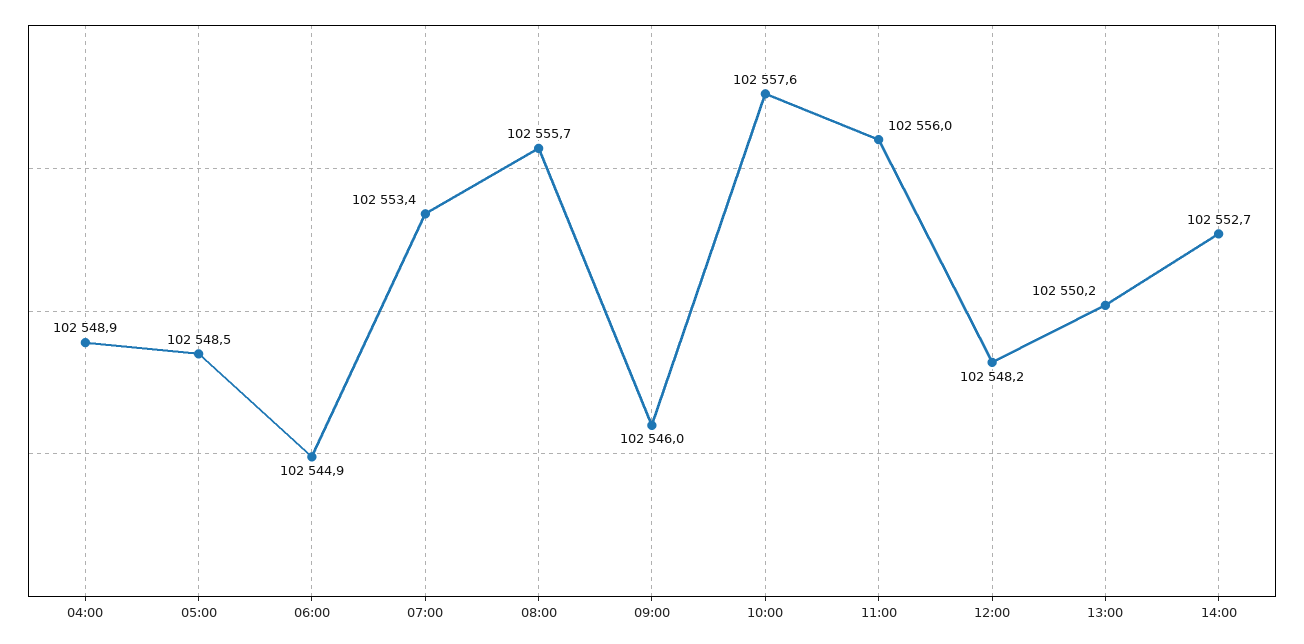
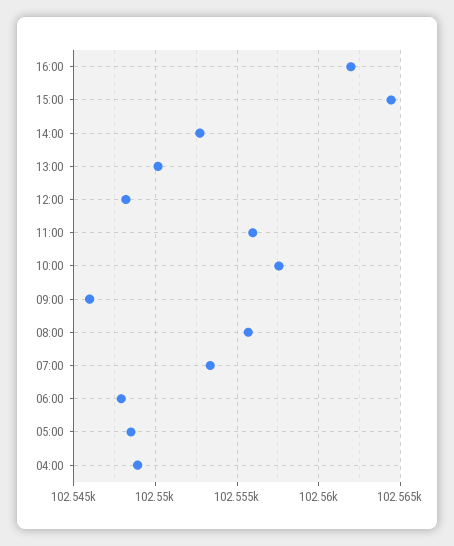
06:00: 102544.9 -> 102548
16:00: none -> 102562
15:00: none -> 102564.5

